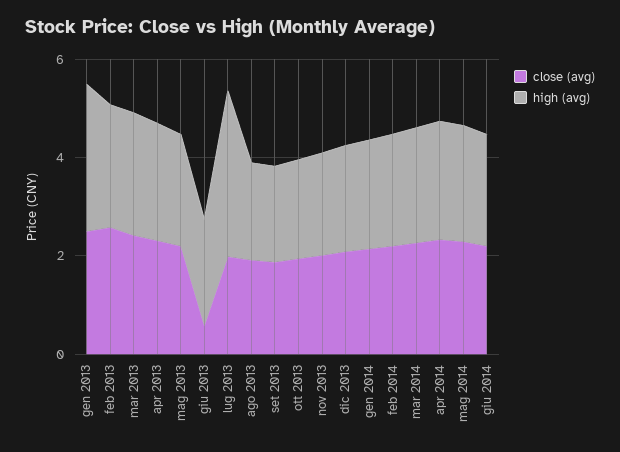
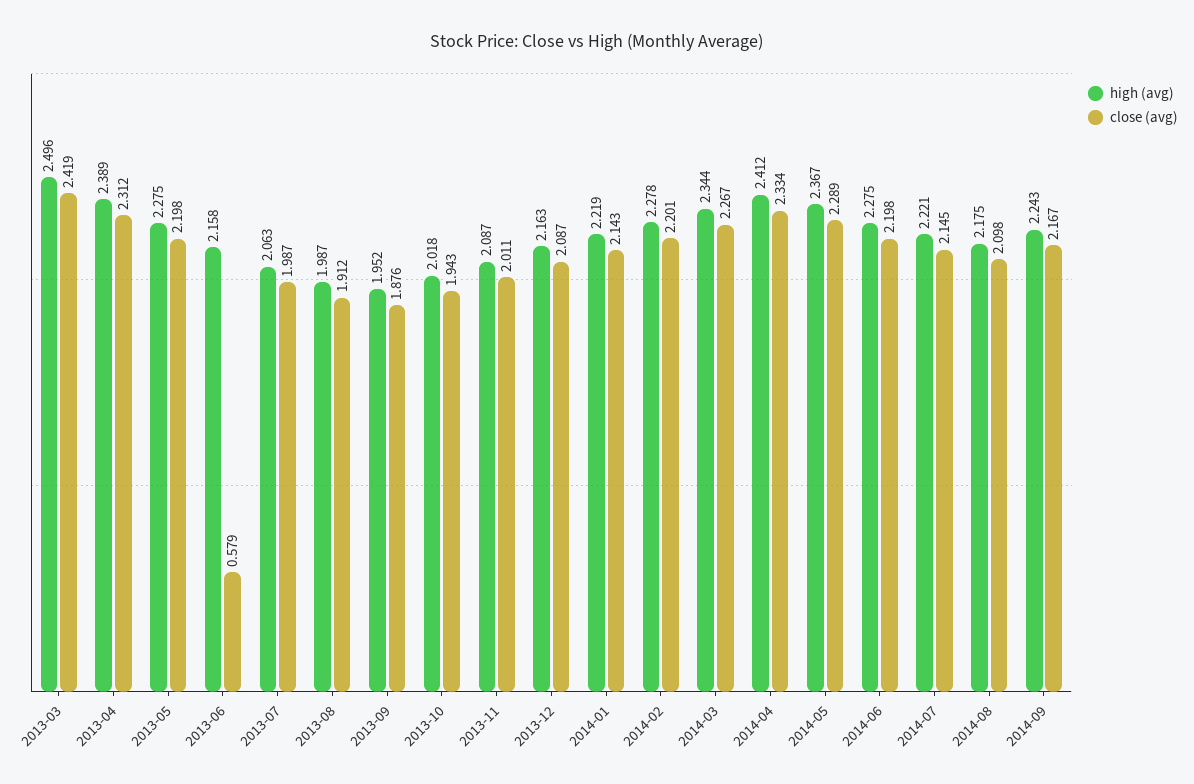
close (avg), gen 2013: 2.5 -> none
high (avg), gen 2013: 3 -> none
close (avg), feb 2013: 2.5 -> none
high (avg), feb 2013: 2.5 -> none
high (avg), lug 2013: 3.5 -> 2.063
high (avg), 2014-07: none -> 2.221
close (avg), 2014-07: none -> 2.145
high (avg), 2014-08: none -> 2.175
close (avg), 2014-08: none -> 2.098
high (avg), 2014-09: none -> 2.243
close (avg), 2014-09: none -> 2.167

